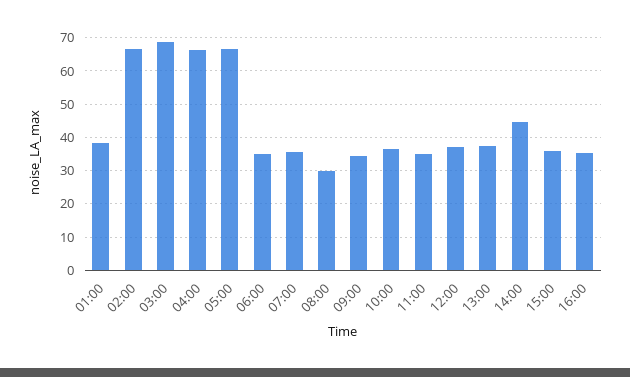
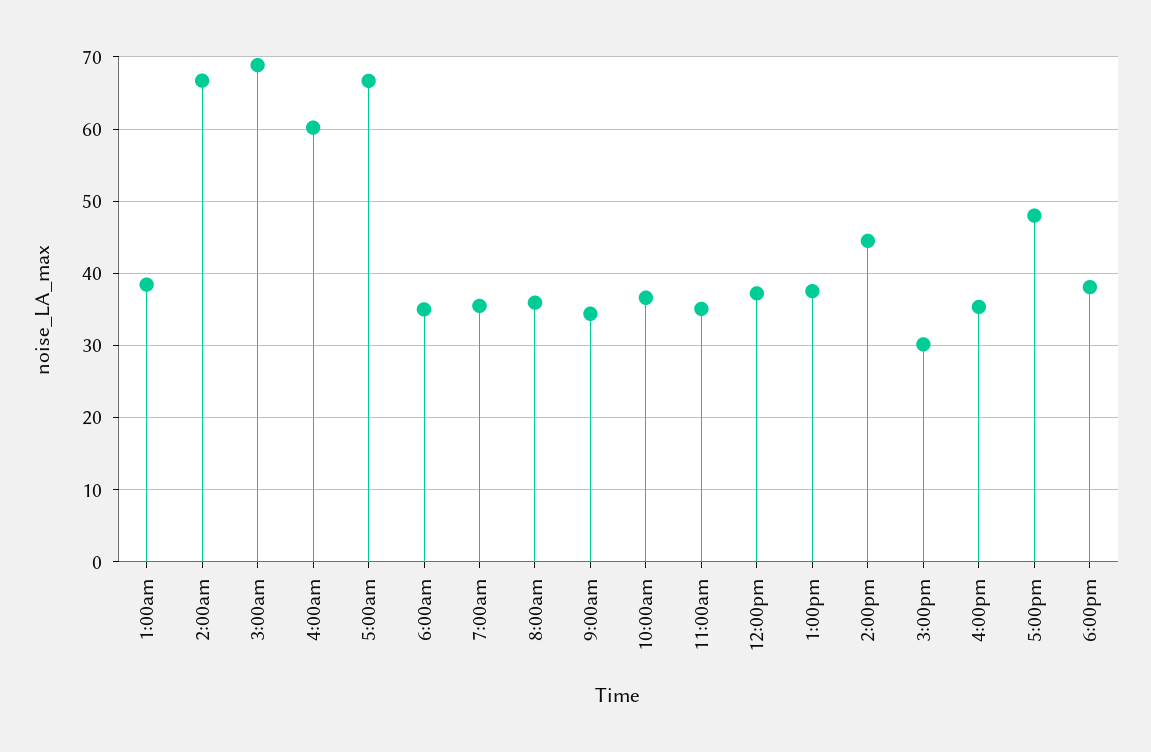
04:00: 66 -> 60
08:00: 30 -> 36
15:00: 36 -> 30
5:00pm: none -> 48
6:00pm: none -> 38

